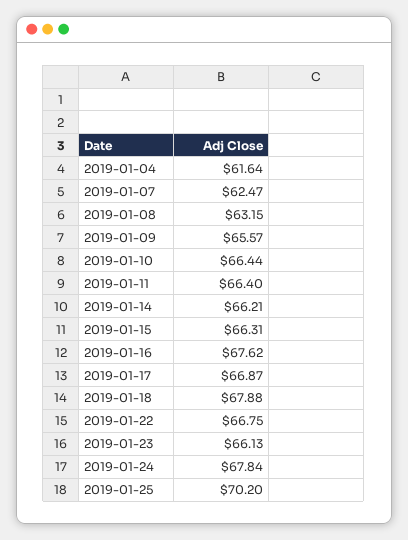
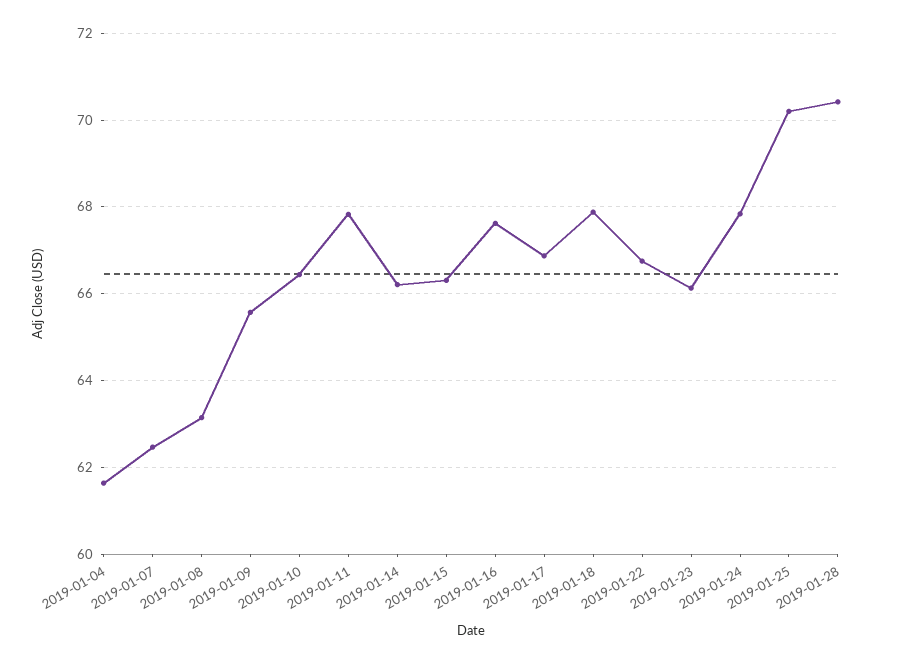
2019-01-11: 66.4 -> 67.8
2019-01-28: none -> 70.4

